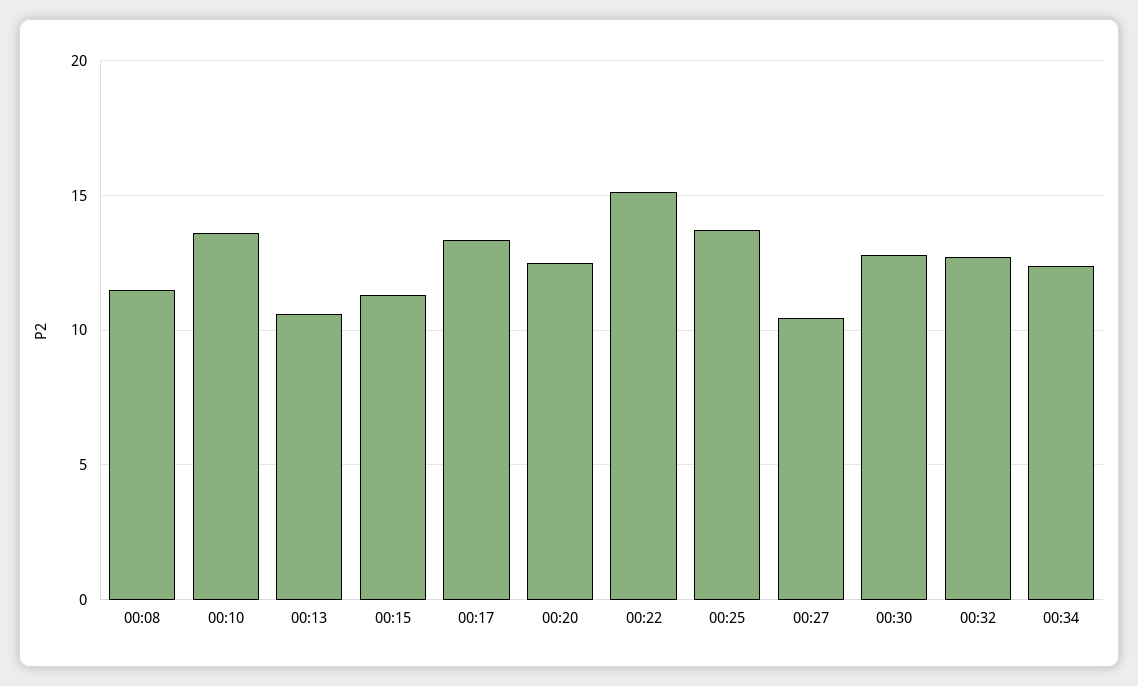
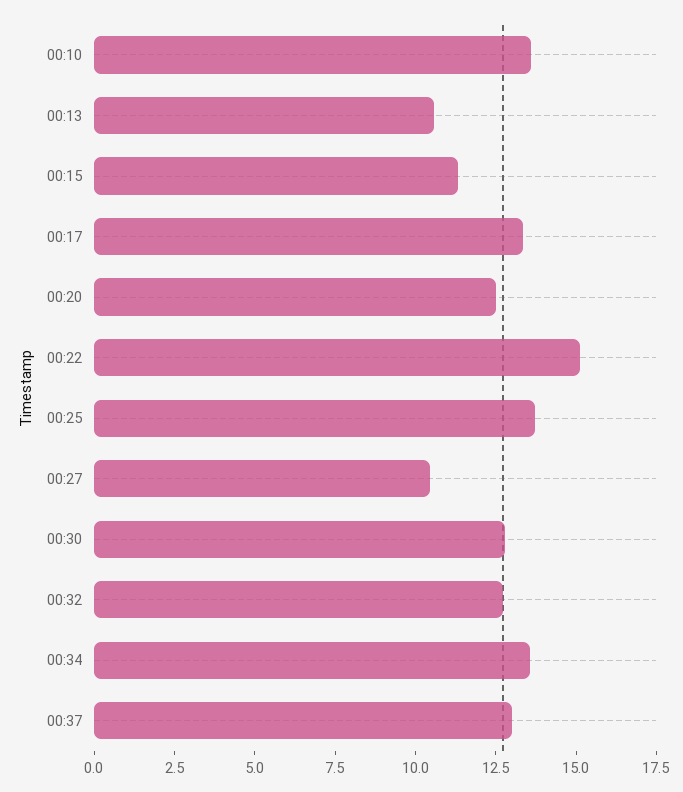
00:08: 11.5 -> none
00:34: 12.5 -> 13.5
00:37: none -> 13

